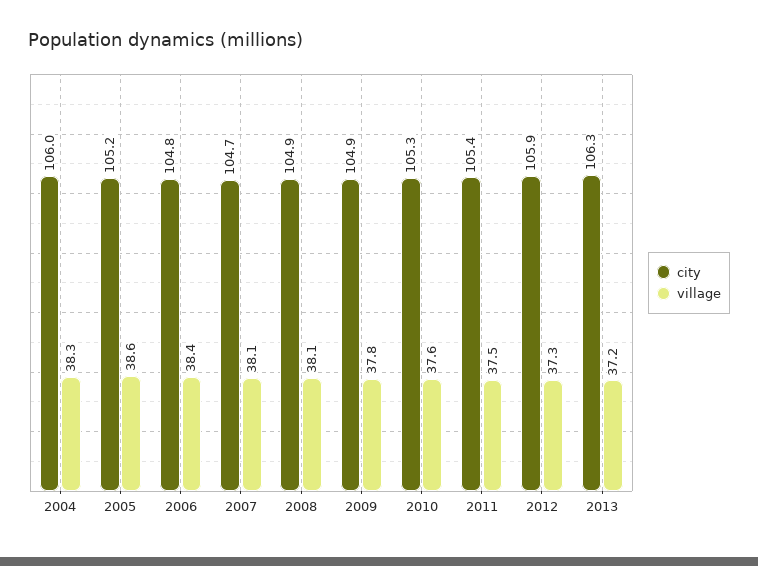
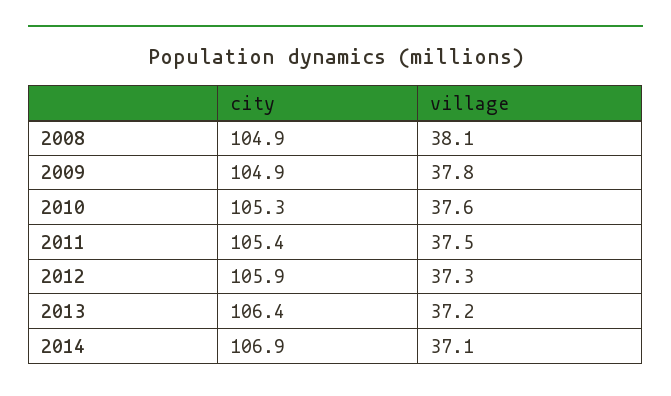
city, 2004: 106 -> none
village, 2004: 38.3 -> none
city, 2005: 105.2 -> none
village, 2005: 38.6 -> none
city, 2006: 104.8 -> none
village, 2006: 38.4 -> none
city, 2007: 104.7 -> none
village, 2007: 38.1 -> none
city, 2013: 106.3 -> 106.4
city, 2014: none -> 106.9
village, 2014: none -> 37.1

